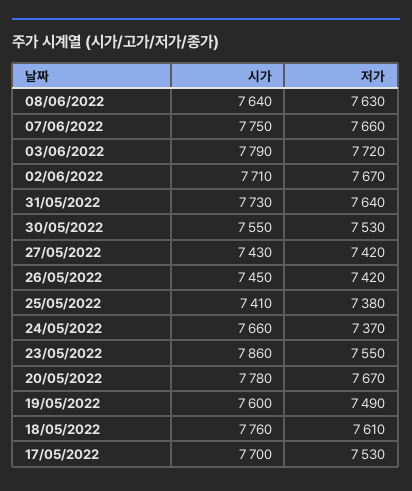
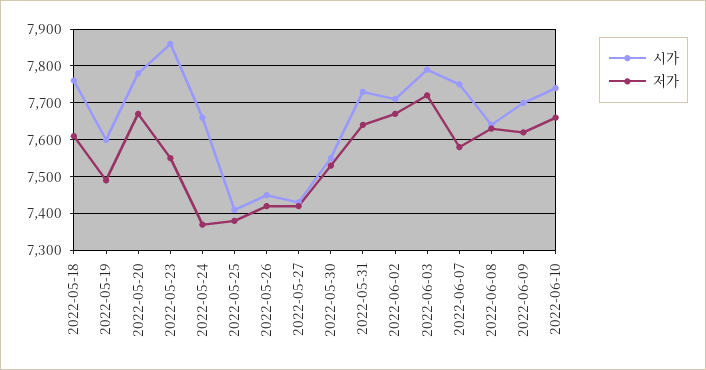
저가, 07/06/2022: 7660 -> 7580
시가, 17/05/2022: 7700 -> none
저가, 17/05/2022: 7530 -> none
시가, 2022-06-09: none -> 7700
저가, 2022-06-09: none -> 7620
시가, 2022-06-10: none -> 7740
저가, 2022-06-10: none -> 7660

